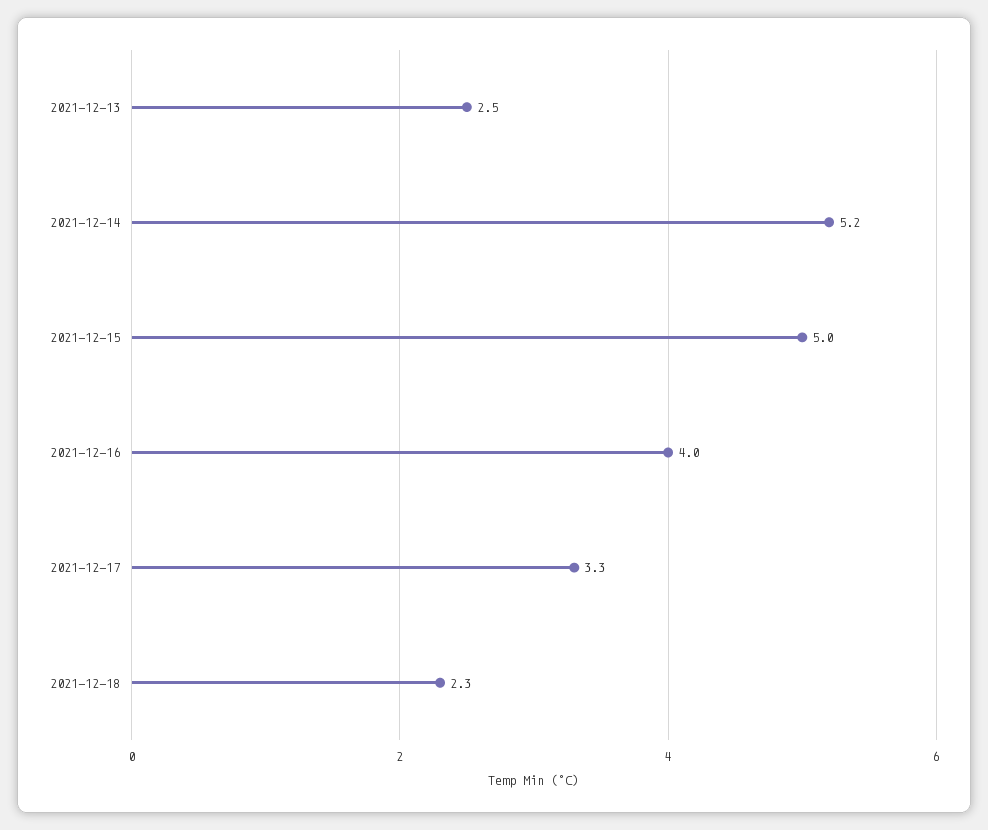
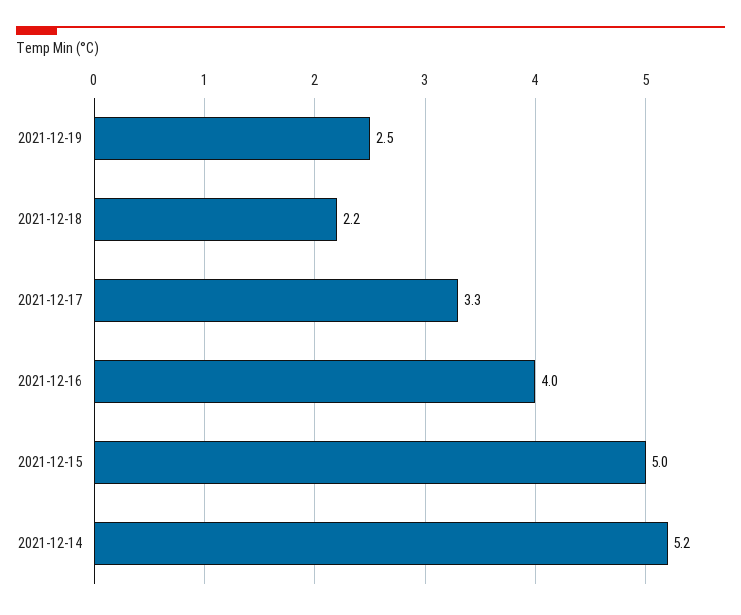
2021-12-13: 2.5 -> none
2021-12-18: 2.3 -> 2.2
2021-12-19: none -> 2.5

